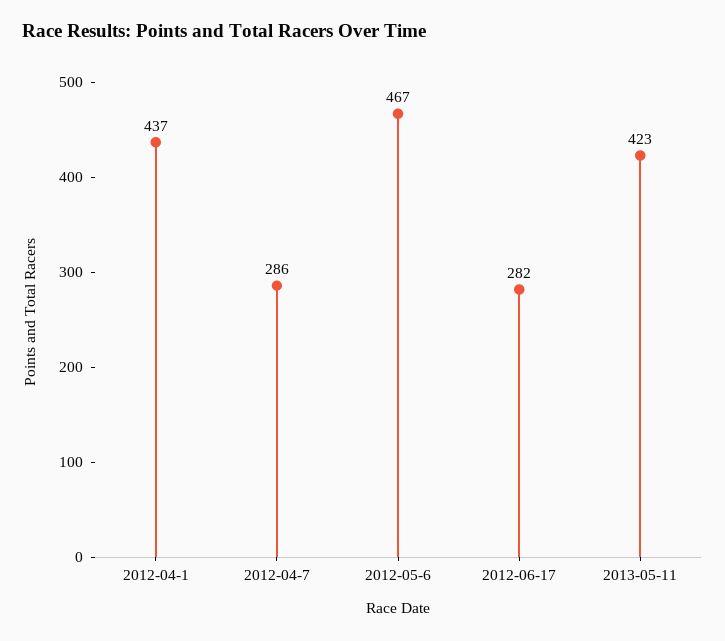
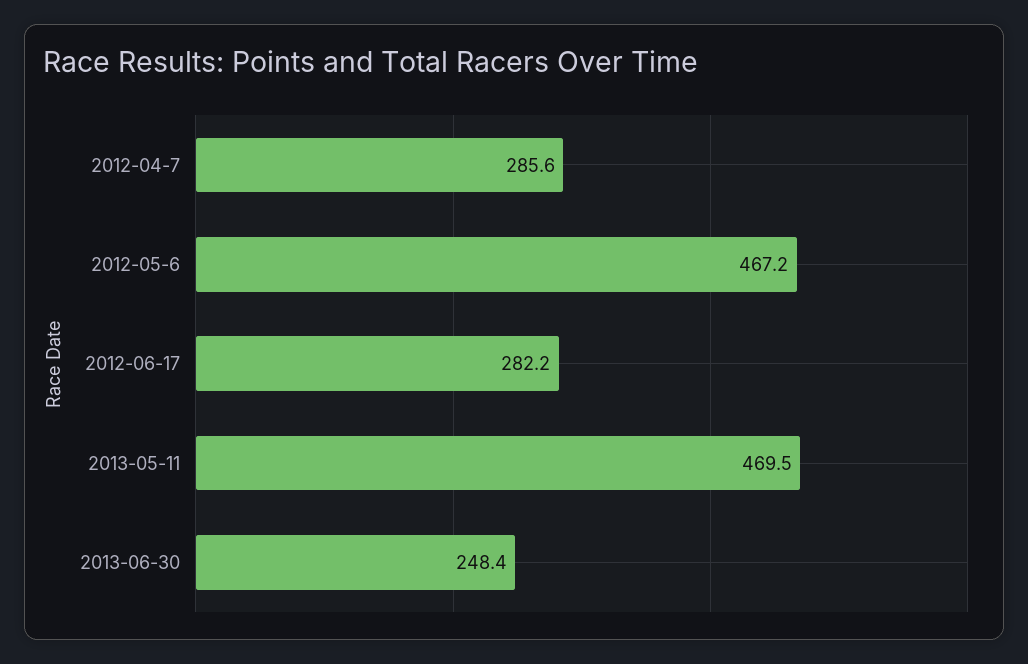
2012-04-1: 437 -> none
2013-05-11: 423 -> 469.5
2013-06-30: none -> 248.4

